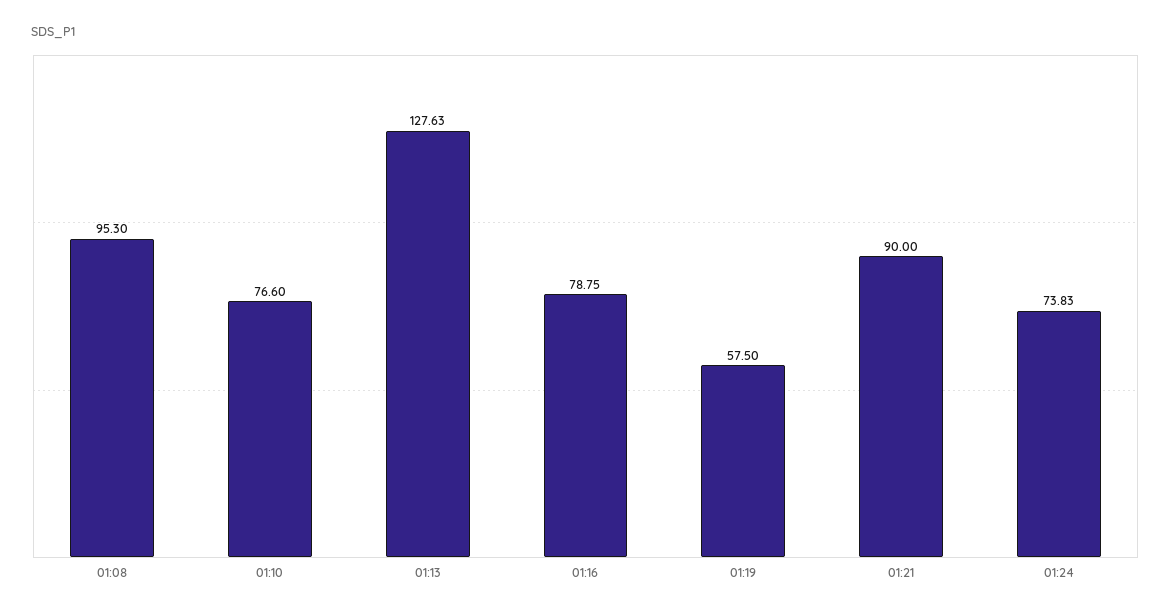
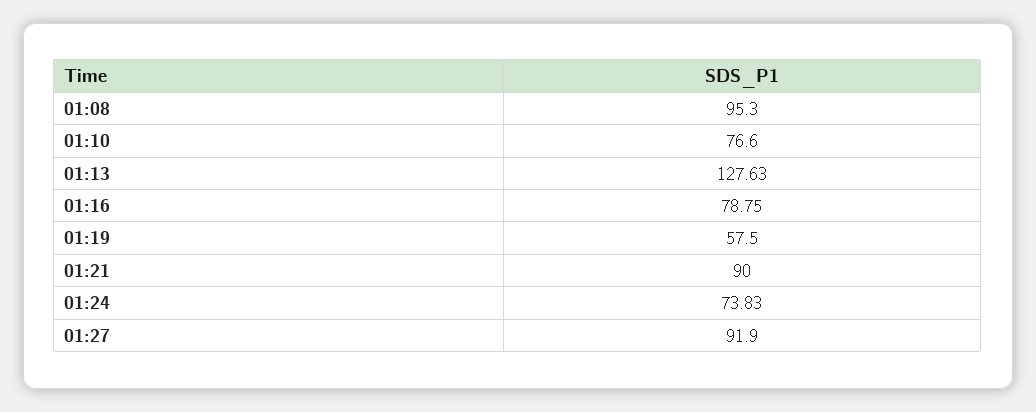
01:27: none -> 91.9

